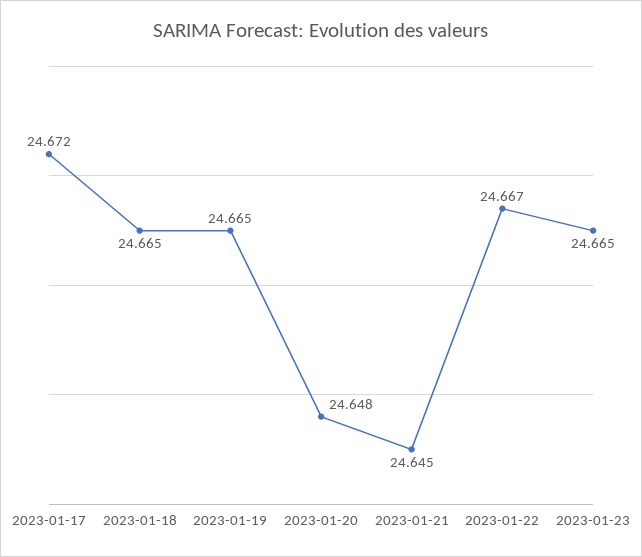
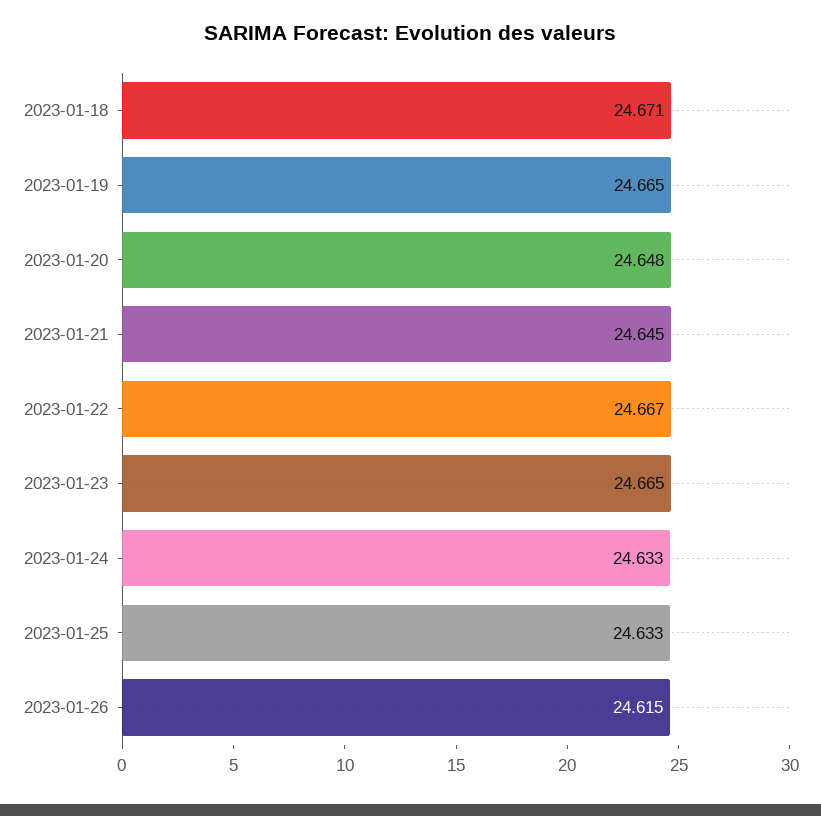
2023-01-17: 24.672 -> none
2023-01-18: 24.665 -> 24.671
2023-01-24: none -> 24.633
2023-01-25: none -> 24.633
2023-01-26: none -> 24.615

